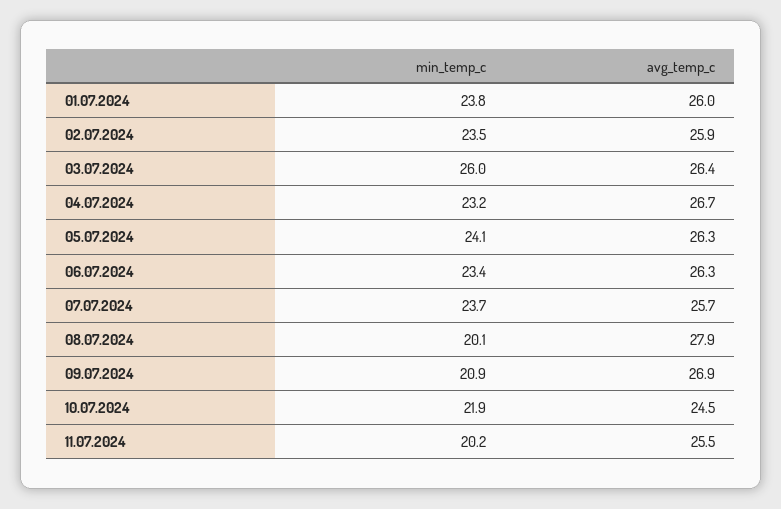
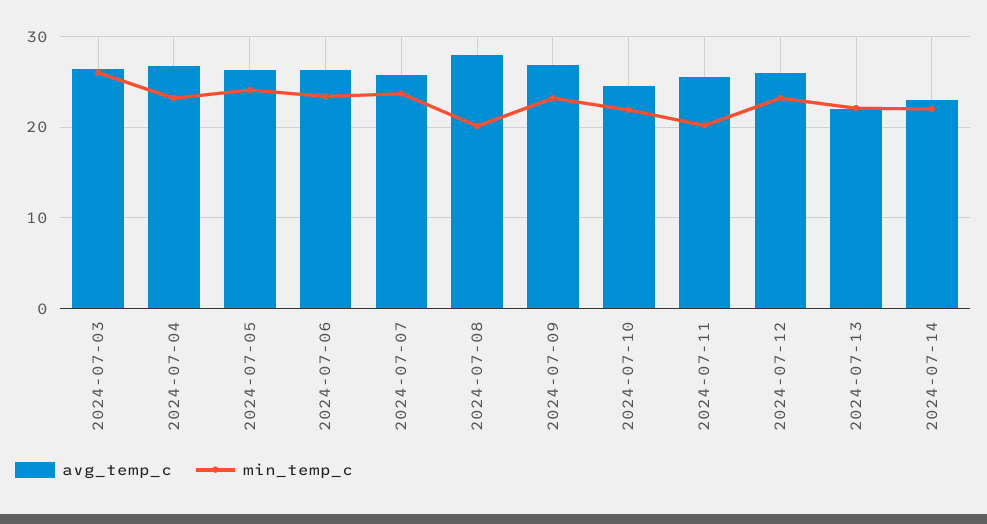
min_temp_c, 01.07.2024: 23.8 -> none
avg_temp_c, 01.07.2024: 26 -> none
min_temp_c, 02.07.2024: 23.5 -> none
avg_temp_c, 02.07.2024: 25.9 -> none
min_temp_c, 09.07.2024: 20.9 -> 23
avg_temp_c, 2024-07-12: none -> 26
min_temp_c, 2024-07-12: none -> 23
avg_temp_c, 2024-07-13: none -> 22
min_temp_c, 2024-07-13: none -> 22
avg_temp_c, 2024-07-14: none -> 23
min_temp_c, 2024-07-14: none -> 22

